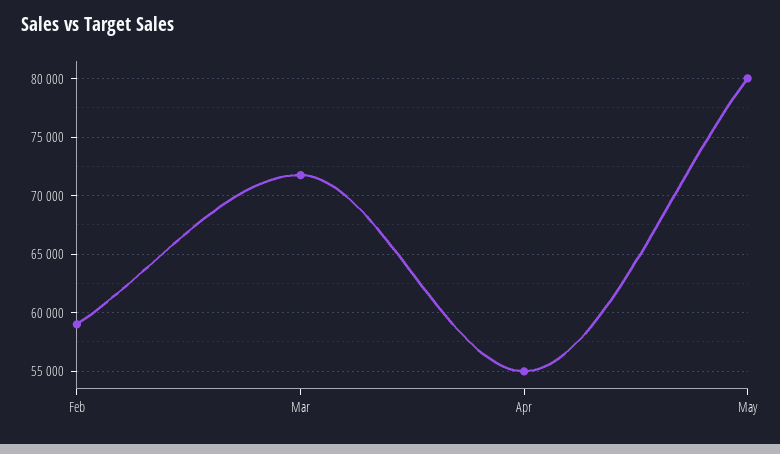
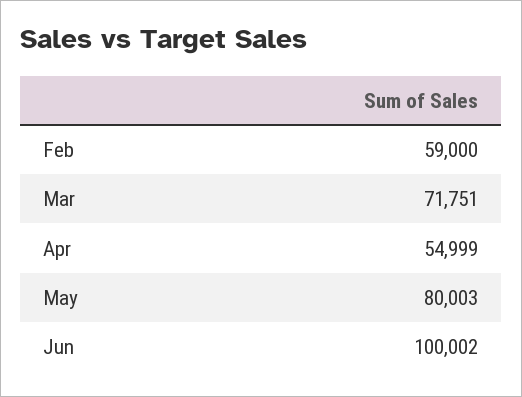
Jun: none -> 100002

